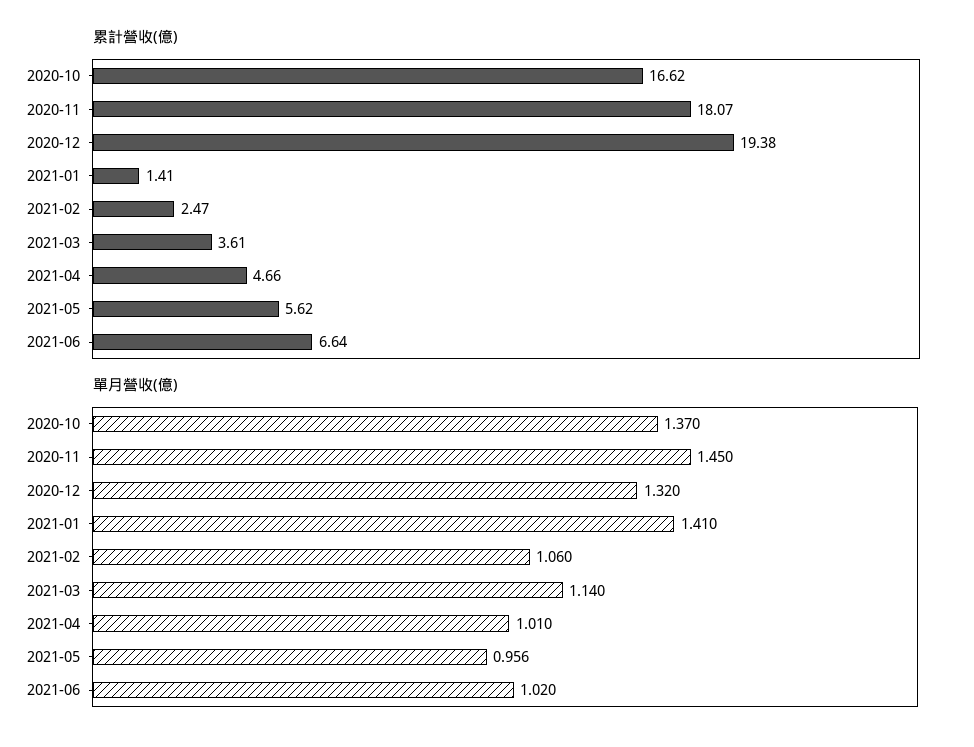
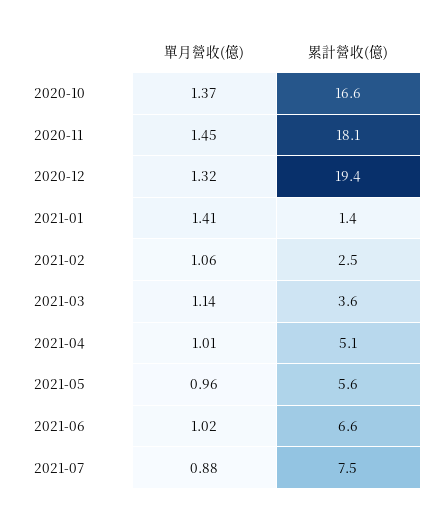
累計營收(億), 2021-04: 4.66 -> 5.1
單月營收(億), 2021-07: none -> 0.88
累計營收(億), 2021-07: none -> 7.5

